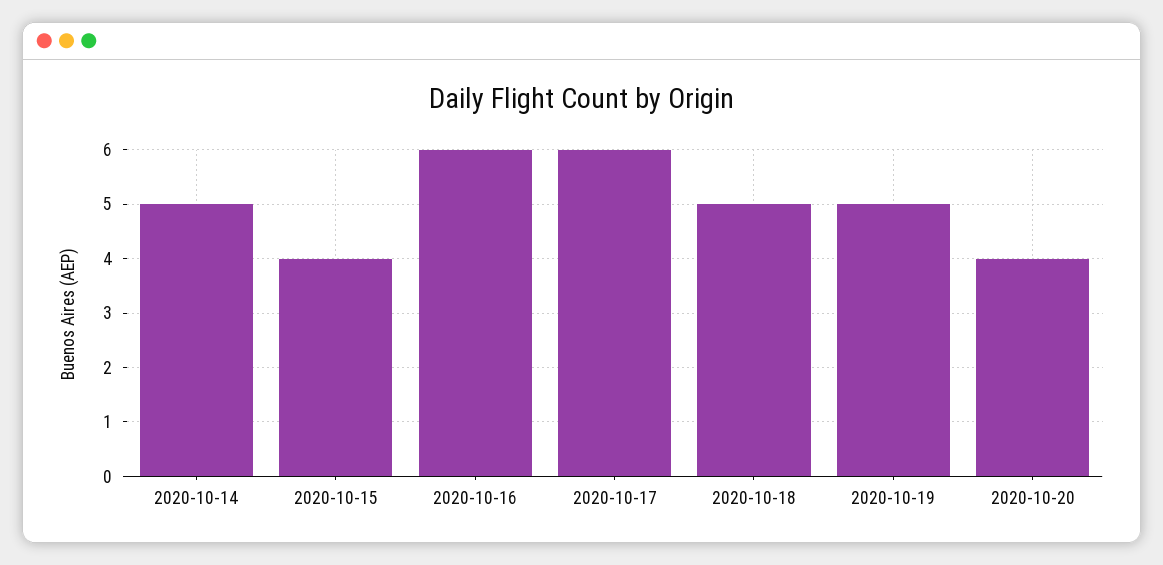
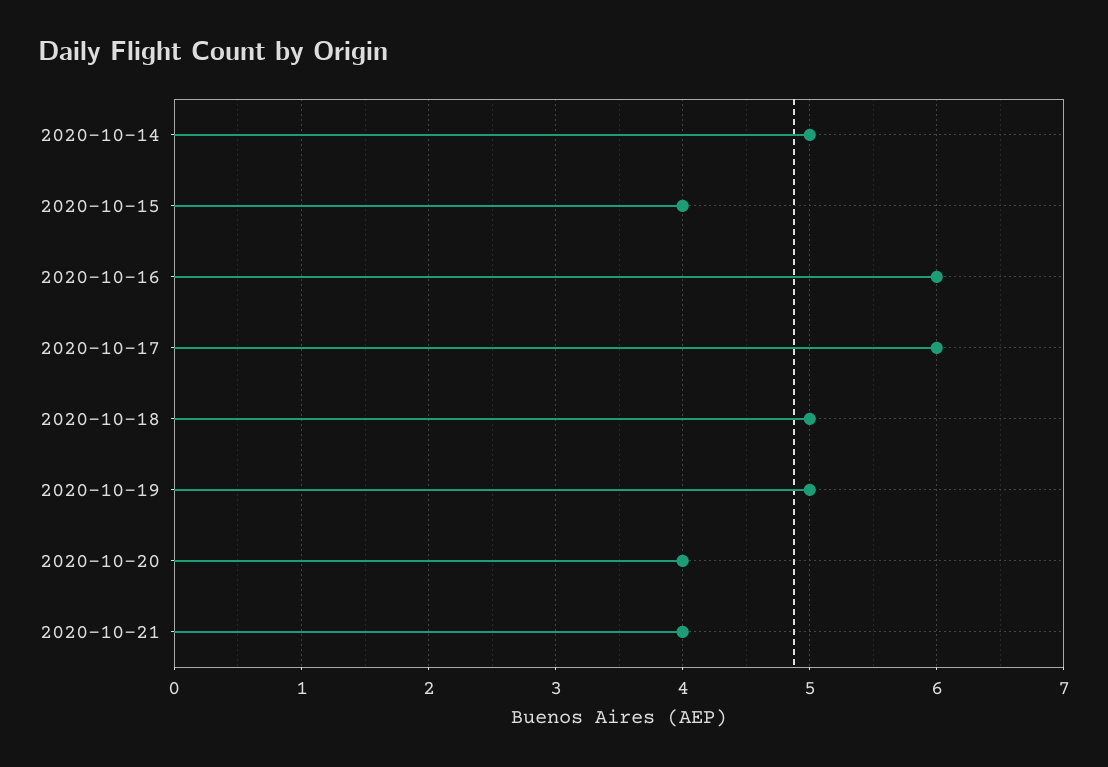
2020-10-21: none -> 4

